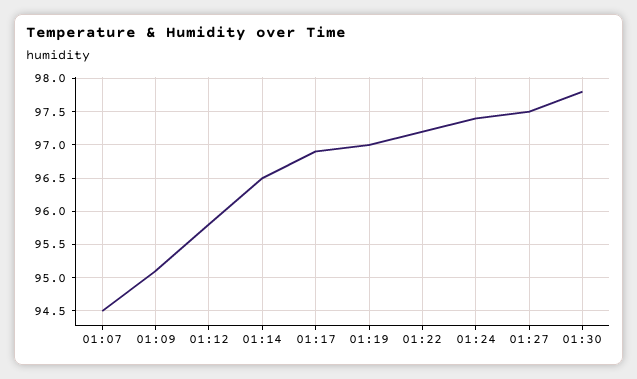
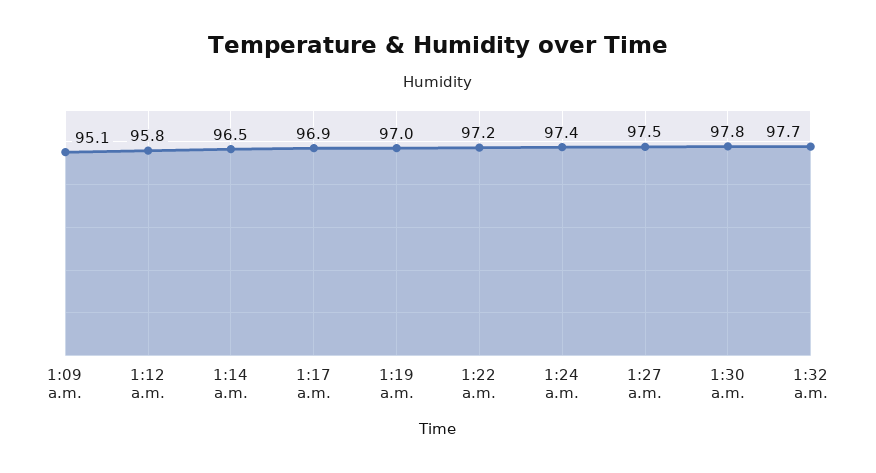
01:07: 94.5 -> none
1:32 a.m.: none -> 97.7

